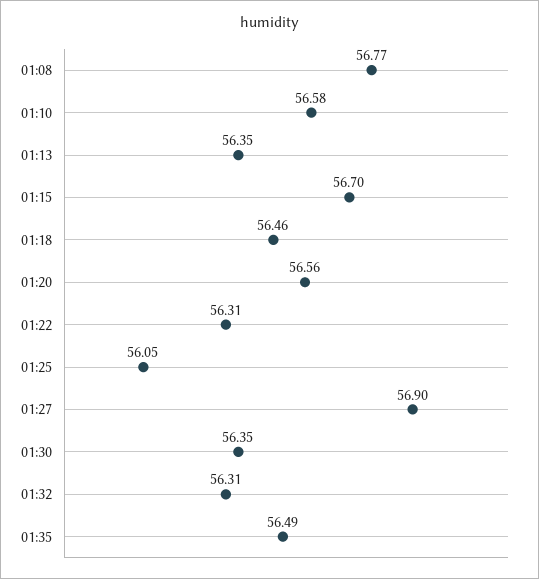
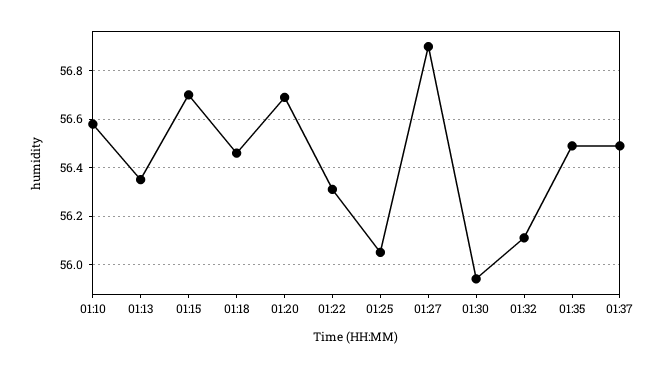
01:08: 56.77 -> none
01:20: 56.56 -> 56.7
01:30: 56.35 -> 55.95
01:32: 56.31 -> 56.1
01:37: none -> 56.5

